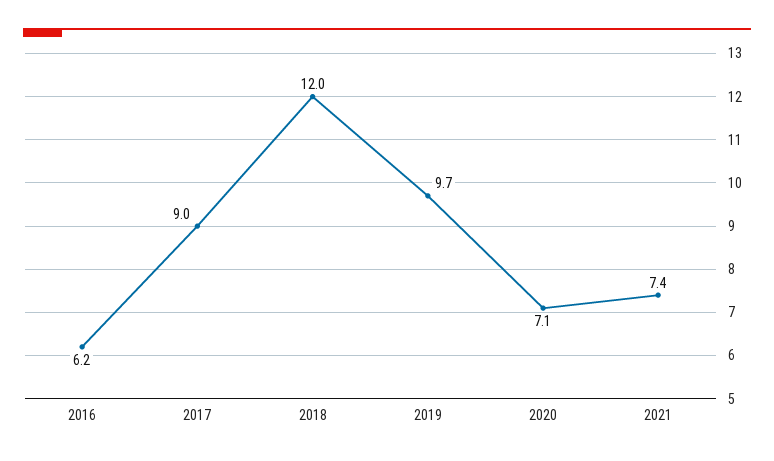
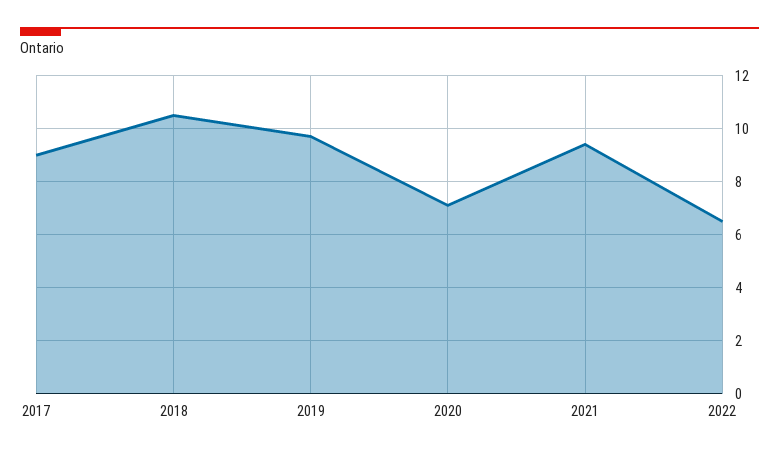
2016: 6.2 -> none
2018: 12 -> 10.5
2021: 7.4 -> 9.5
2022: none -> 6.5

